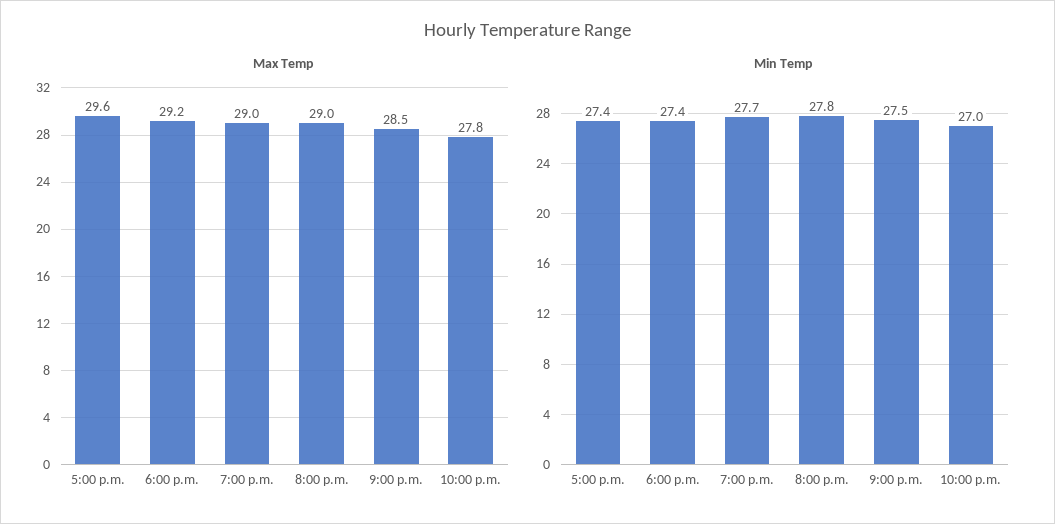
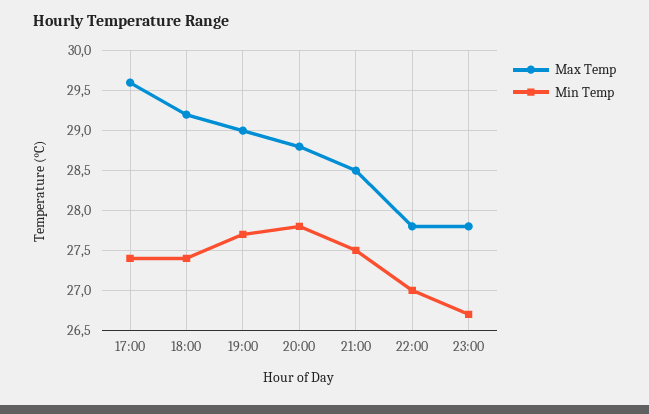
Max Temp, 8:00 p.m.: 29 -> 28.8
Max Temp, 23:00: none -> 27.8
Min Temp, 23:00: none -> 26.7

